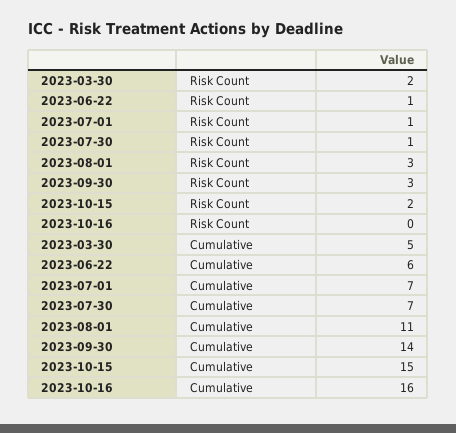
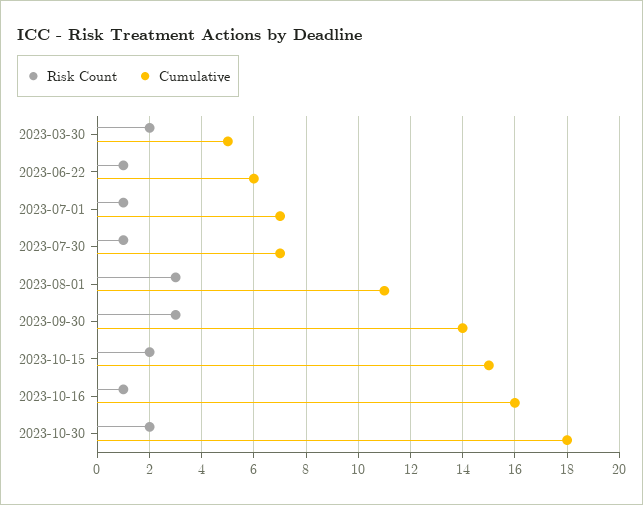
Risk Count, 2023-10-16: 0 -> 1
Risk Count, 2023-10-30: none -> 2
Cumulative, 2023-10-30: none -> 18

